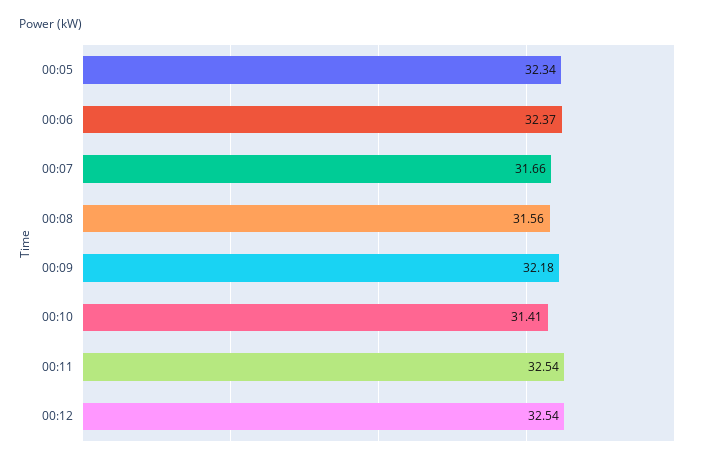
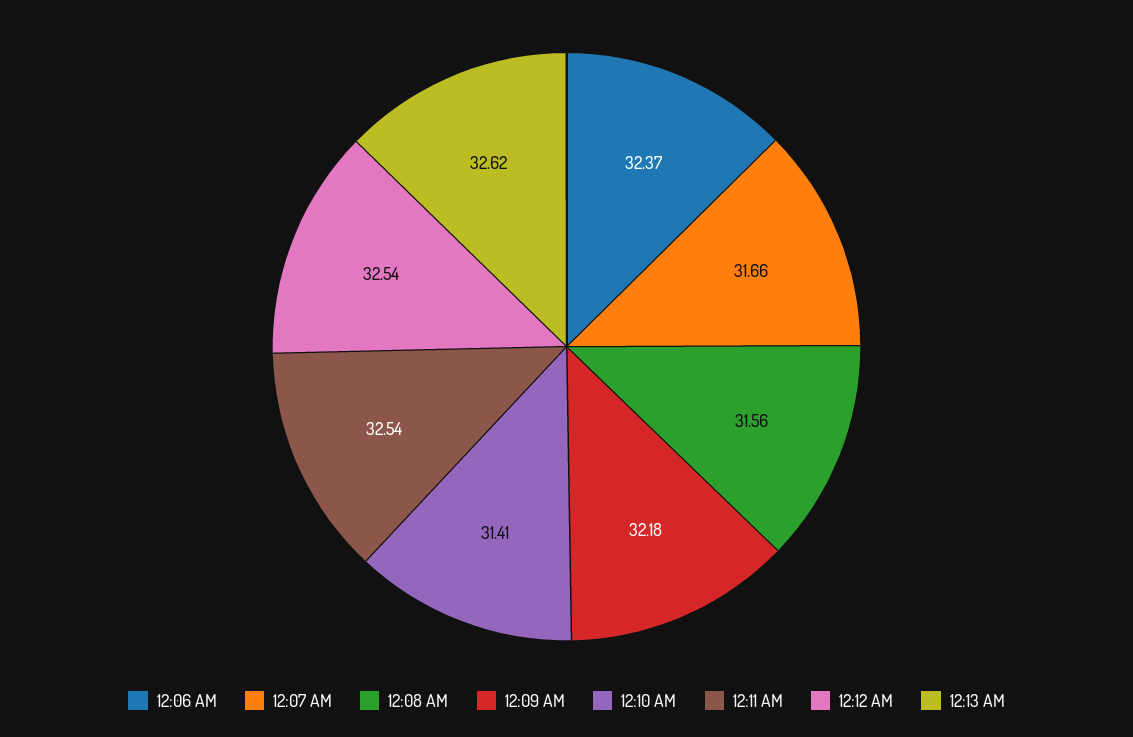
00:05: 32.34 -> none
12:13 AM: none -> 32.62

